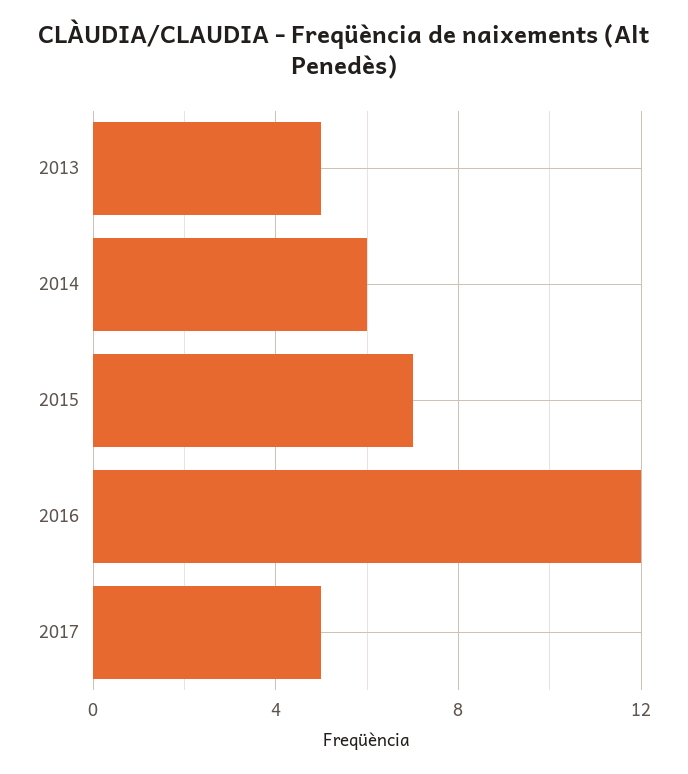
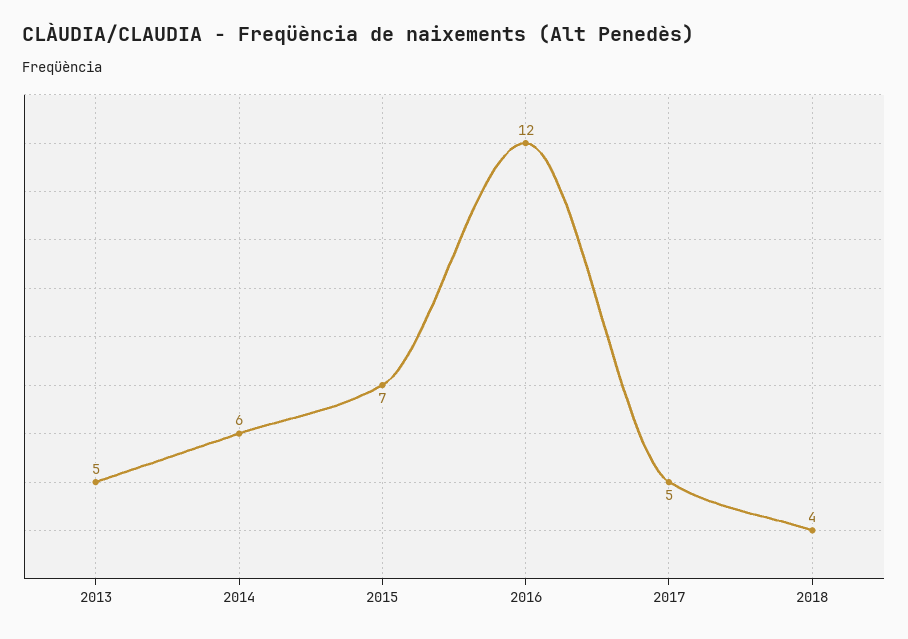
2018: none -> 4

